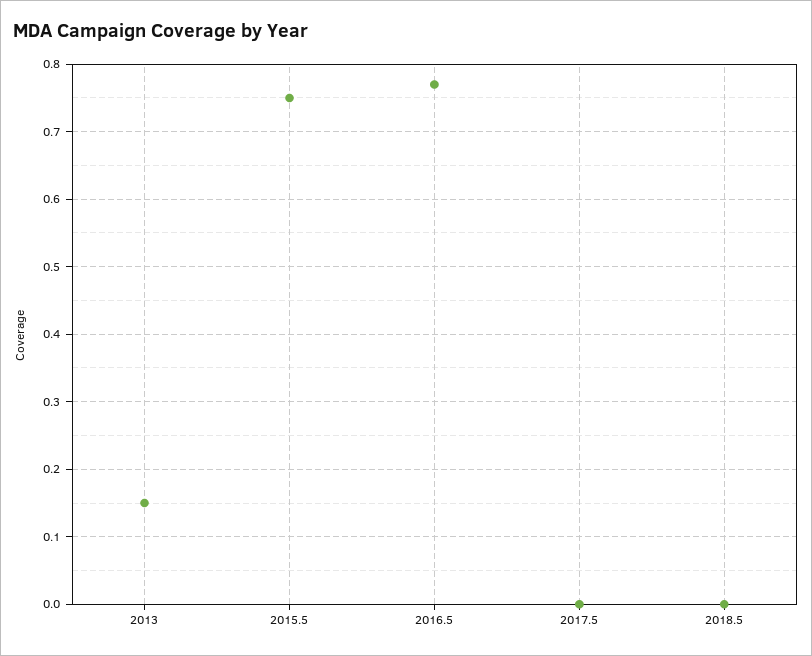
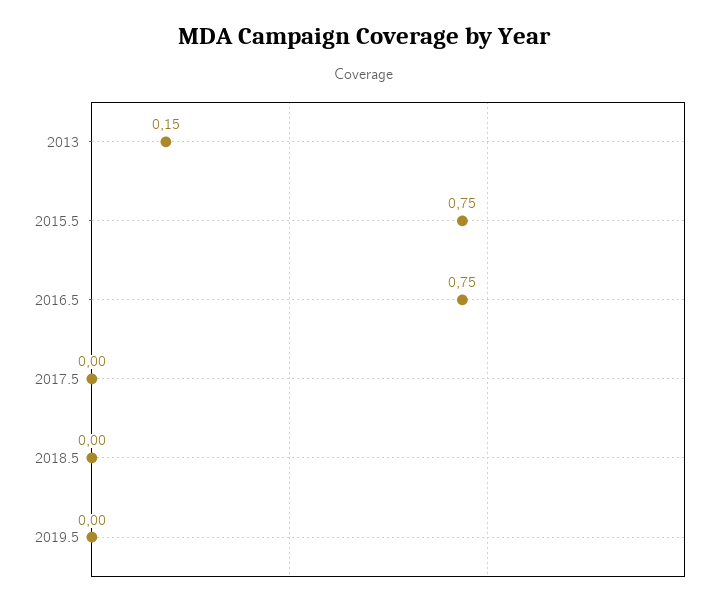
2016.5: 0.77 -> 0.75
2019.5: none -> 0

